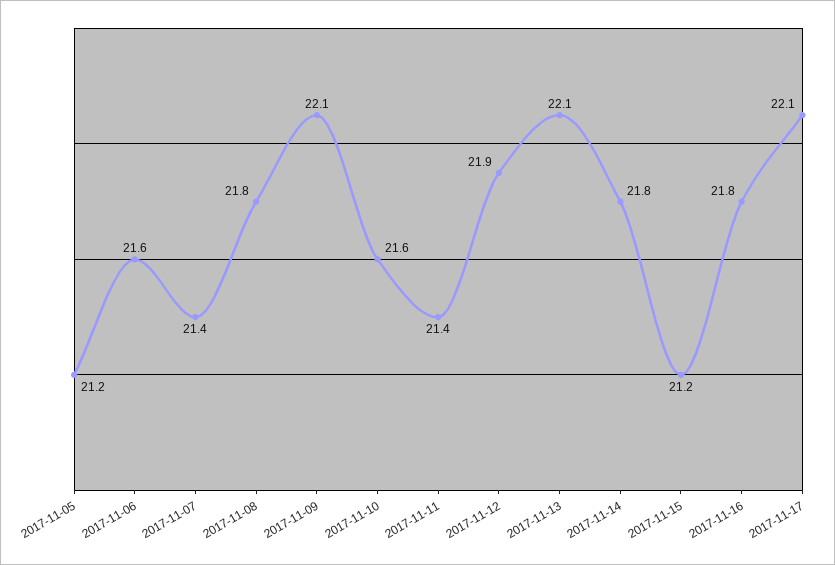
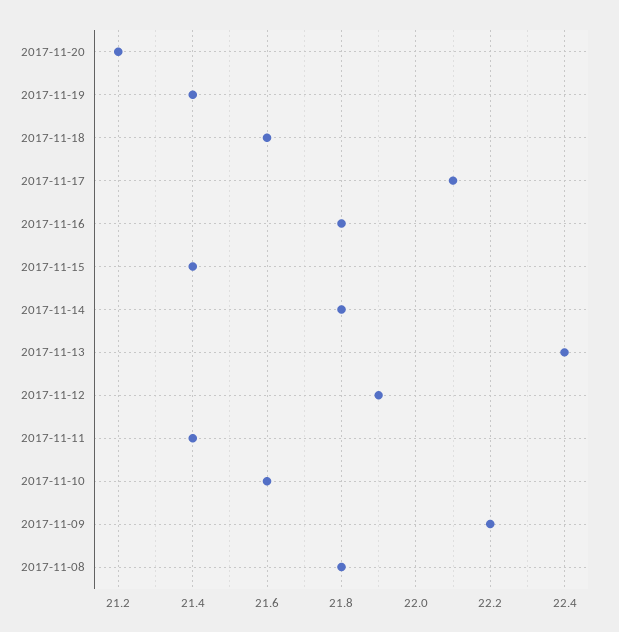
2017-11-05: 21.2 -> none
2017-11-06: 21.6 -> none
2017-11-07: 21.4 -> none
2017-11-09: 22.1 -> 22.2
2017-11-13: 22.1 -> 22.4
2017-11-15: 21.2 -> 21.4
2017-11-20: none -> 21.2
2017-11-19: none -> 21.4
2017-11-18: none -> 21.6

